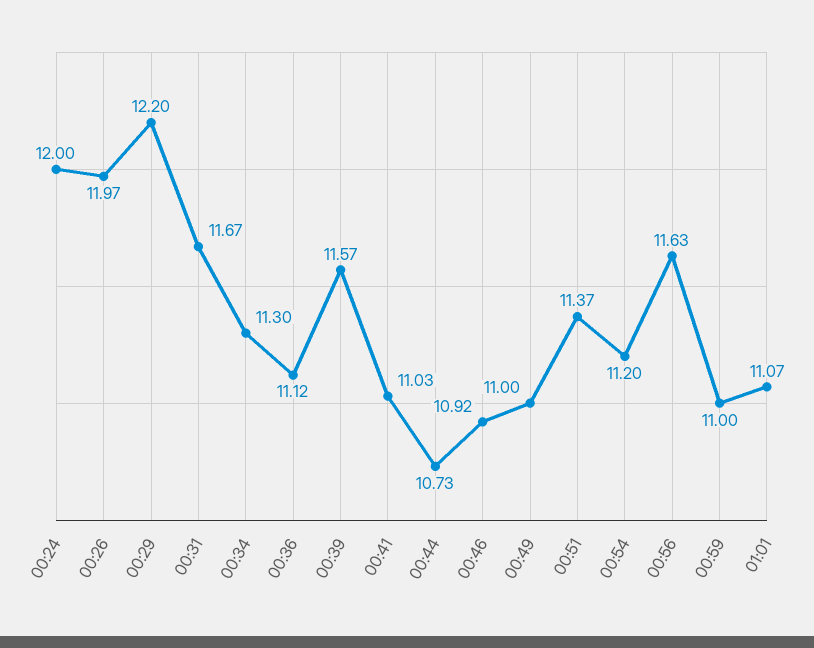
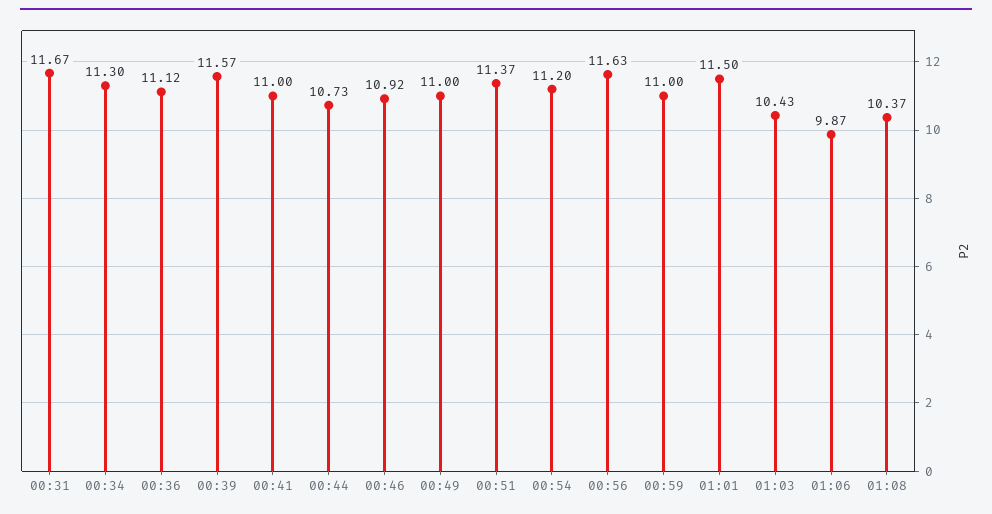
00:24: 12 -> none
00:26: 11.97 -> none
00:29: 12.2 -> none
00:41: 11.03 -> 11
01:01: 11.07 -> 11.5
01:03: none -> 10.43
01:06: none -> 9.87
01:08: none -> 10.37

